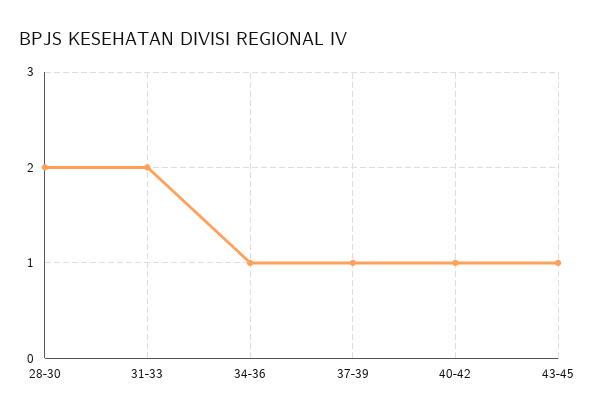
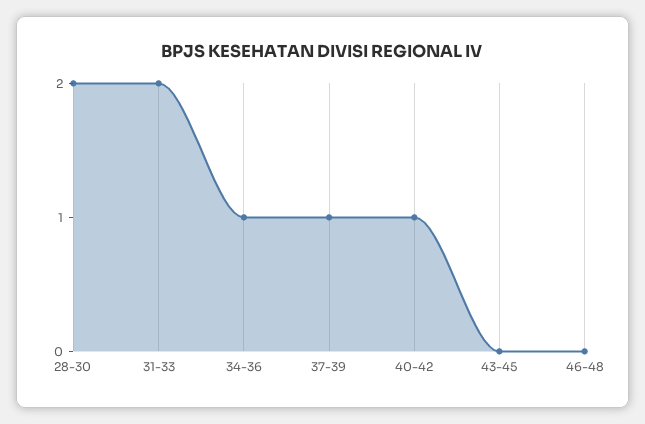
43-45: 1 -> 0
46-48: none -> 0

